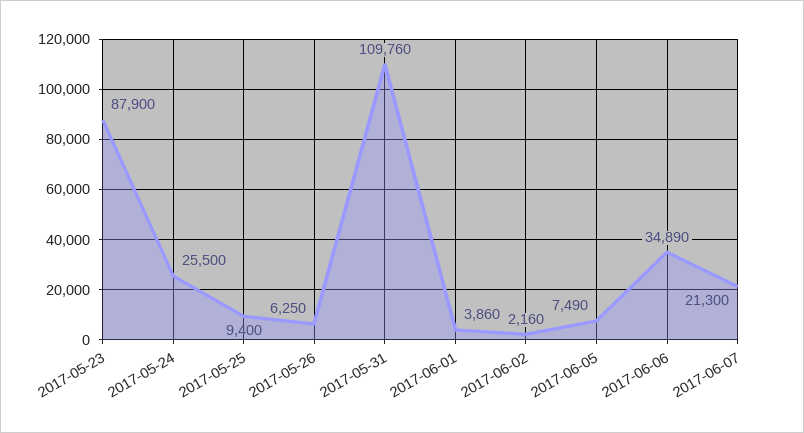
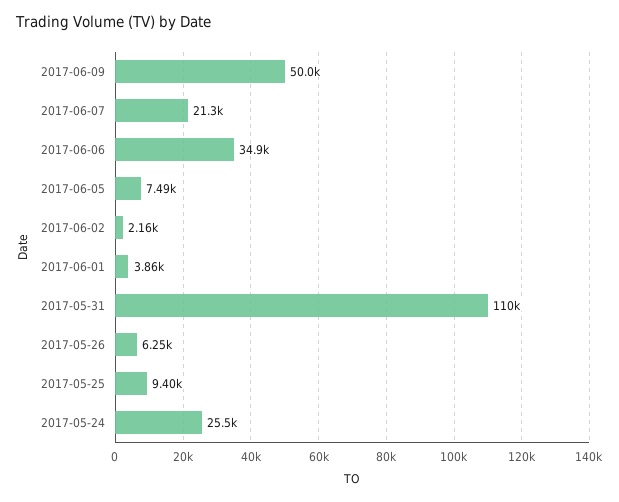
2017-05-23: 87900 -> none
2017-06-09: none -> 50000

